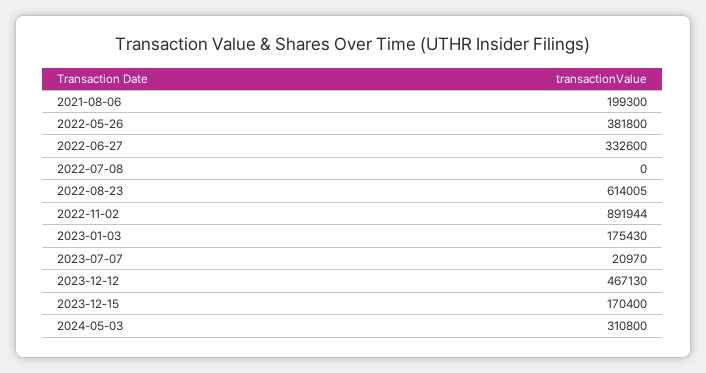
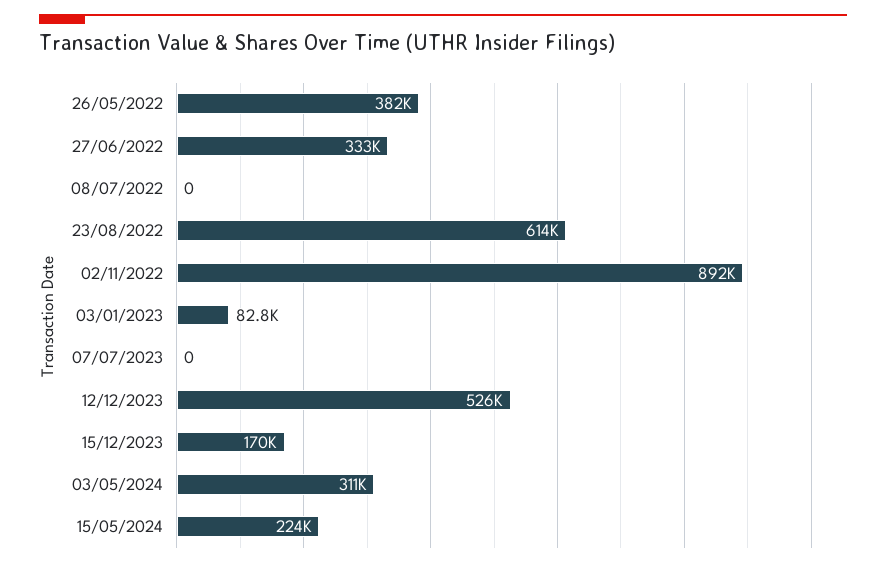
2021-08-06: 199300 -> none
2023-01-03: 175430 -> 82800
2023-07-07: 20970 -> 0
2023-12-12: 467130 -> 526000
15/05/2024: none -> 224000

